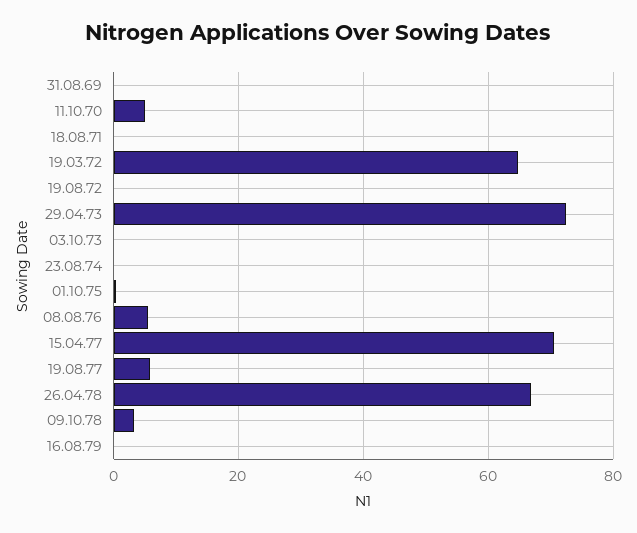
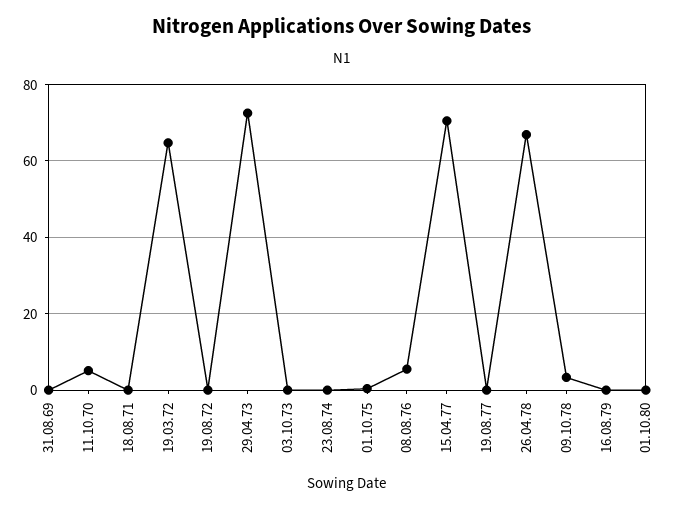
19.08.77: 6 -> 0
01.10.80: none -> 0

